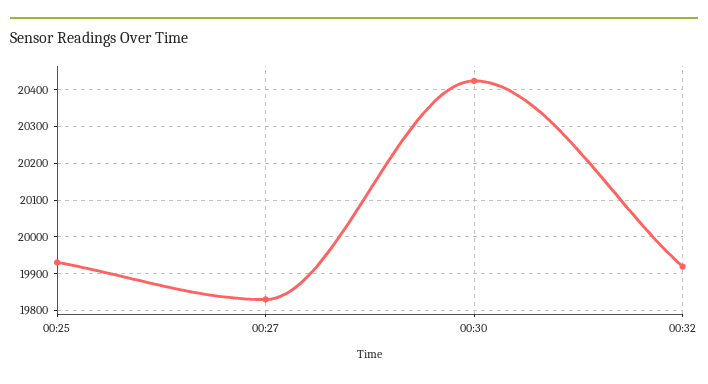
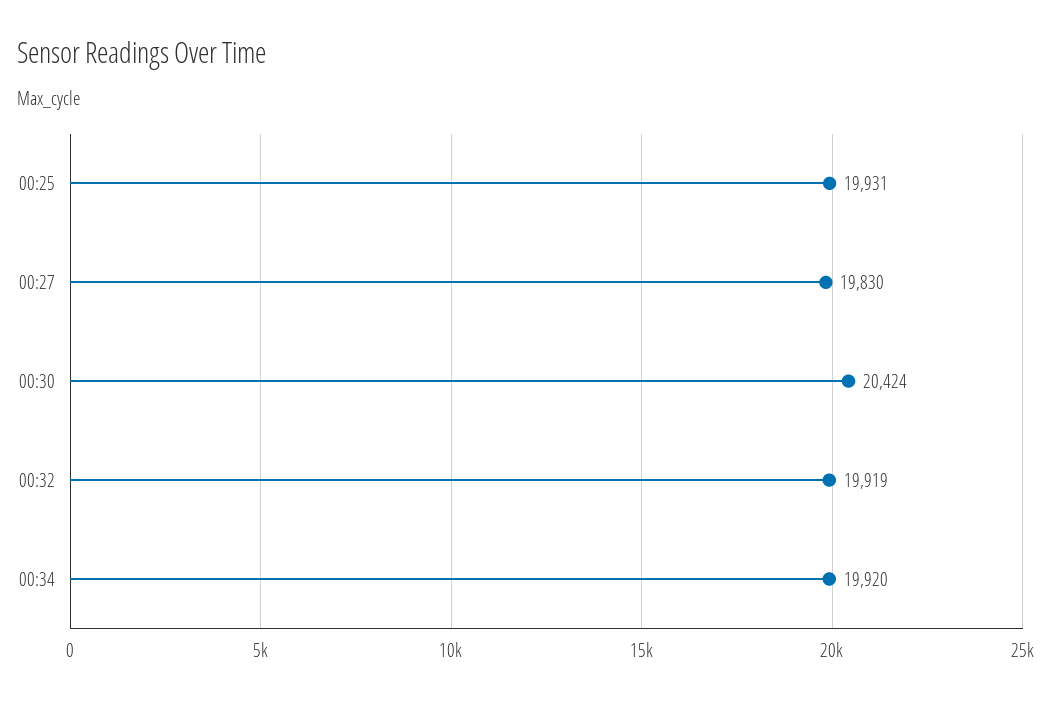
00:34: none -> 19920

